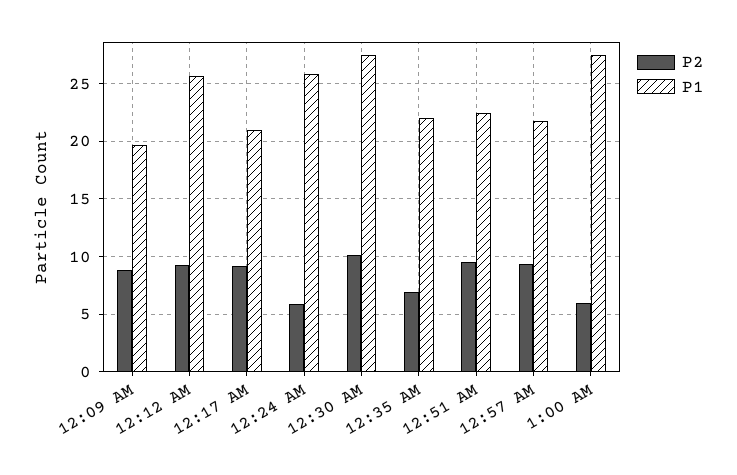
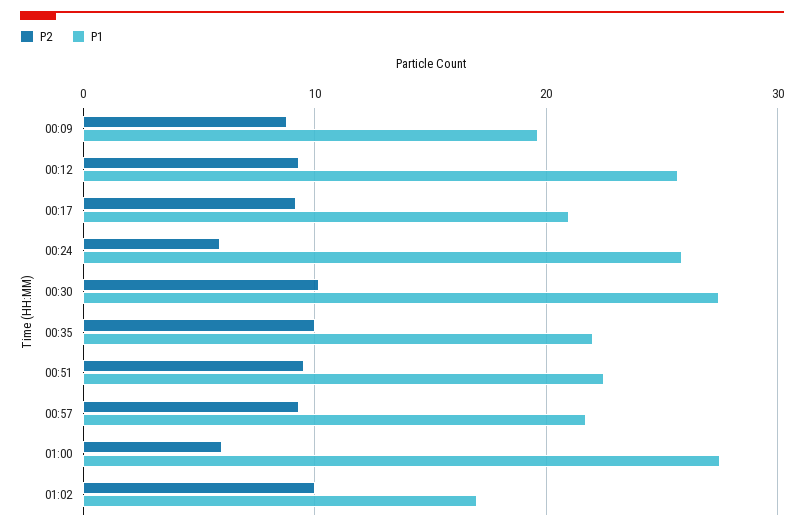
P2, 12:35 AM: 7 -> 10
P2, 01:02: none -> 10
P1, 01:02: none -> 17

